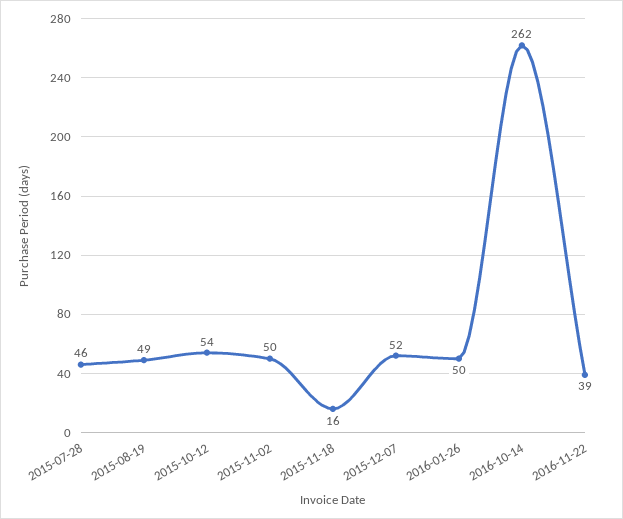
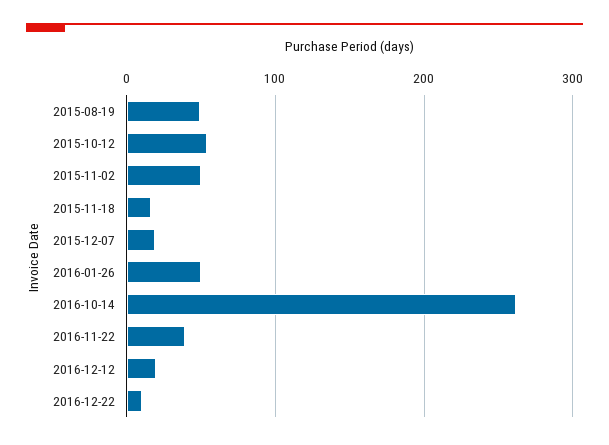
2015-07-28: 46 -> none
2015-12-07: 52 -> 20
2016-12-12: none -> 20
2016-12-22: none -> 10

